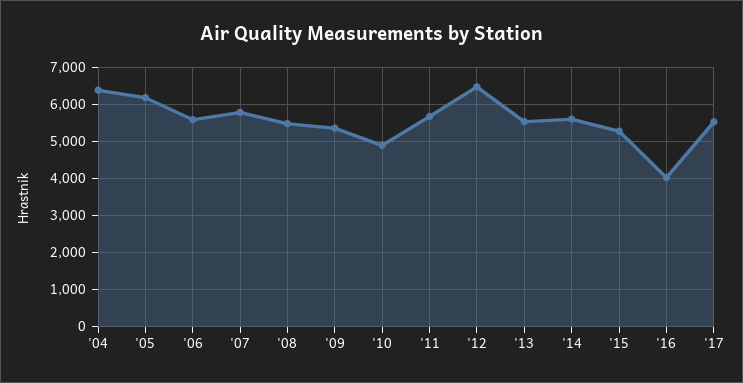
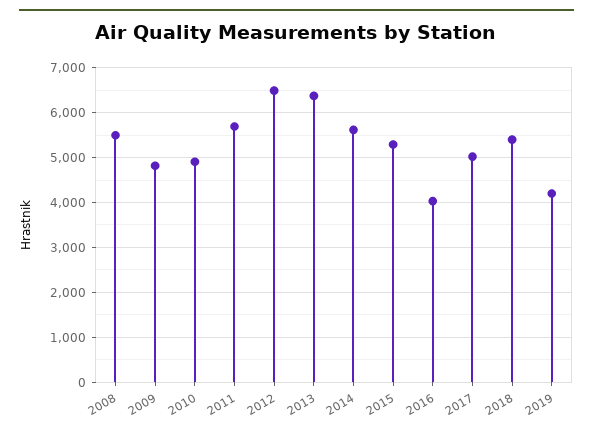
'04: 6400 -> none
'05: 6200 -> none
'06: 5600 -> none
'07: 5800 -> none
'09: 5400 -> 4800
'13: 5600 -> 6400
'17: 5600 -> 5000
2018: none -> 5400
2019: none -> 4200

